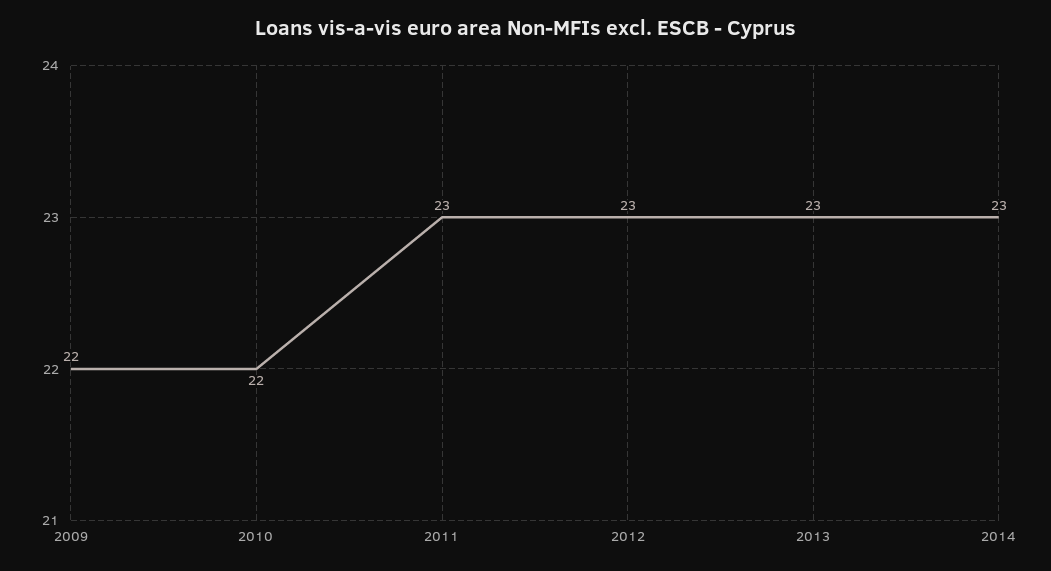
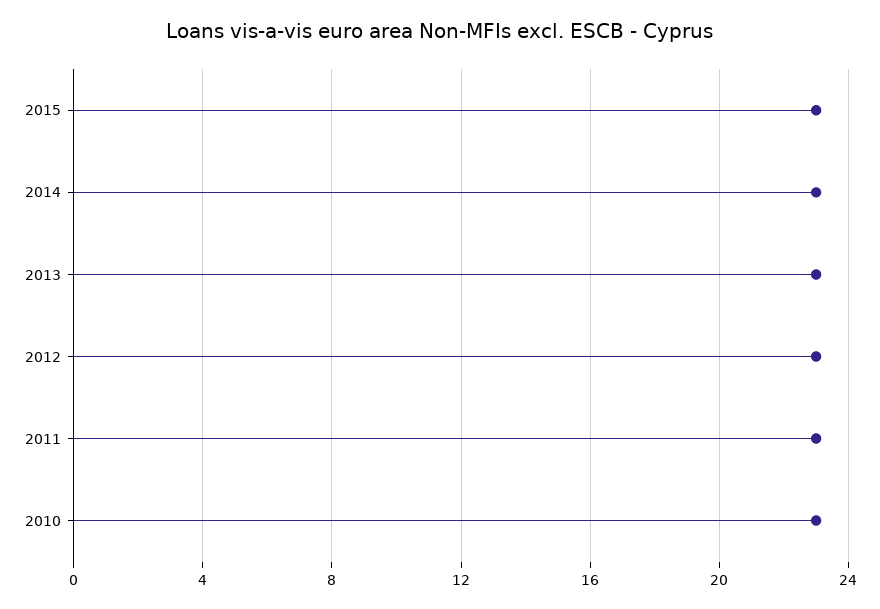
2009: 22 -> none
2010: 22 -> 23
2015: none -> 23

